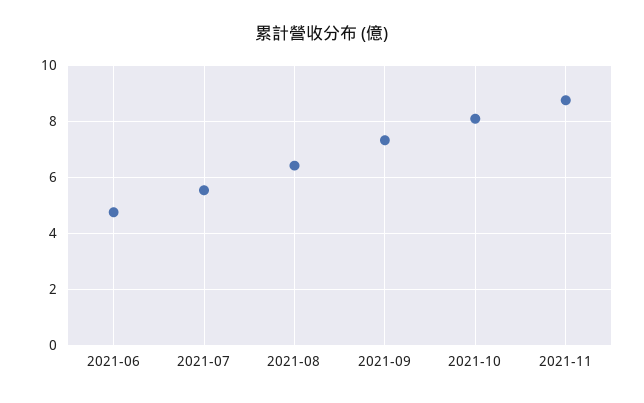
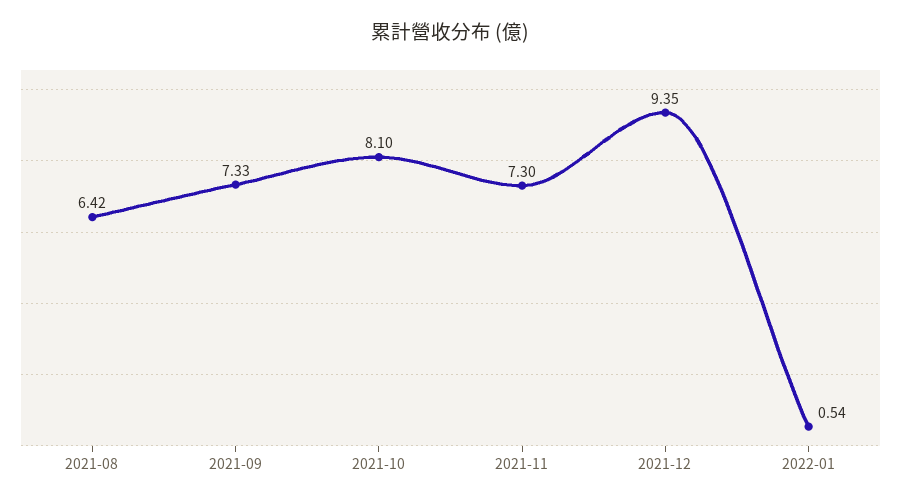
2021-06: 4.75 -> none
2021-07: 5.5 -> none
2021-11: 8.75 -> 7.3
2021-12: none -> 9.35
2022-01: none -> 0.54

